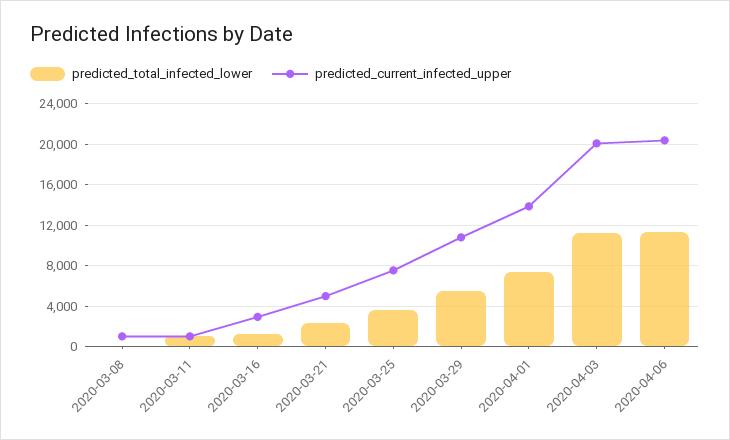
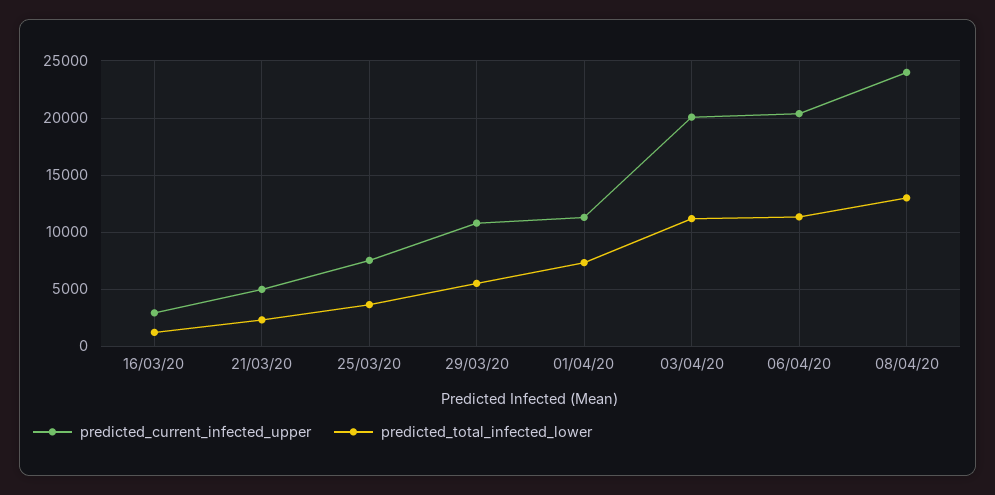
predicted_total_infected_lower, 2020-03-08: 0 -> none
predicted_current_infected_upper, 2020-03-08: 1000 -> none
predicted_total_infected_lower, 2020-03-11: 1000 -> none
predicted_current_infected_upper, 2020-03-11: 1000 -> none
predicted_current_infected_upper, 2020-04-01: 14000 -> 11000
predicted_current_infected_upper, 08/04/20: none -> 24000
predicted_total_infected_lower, 08/04/20: none -> 13000

